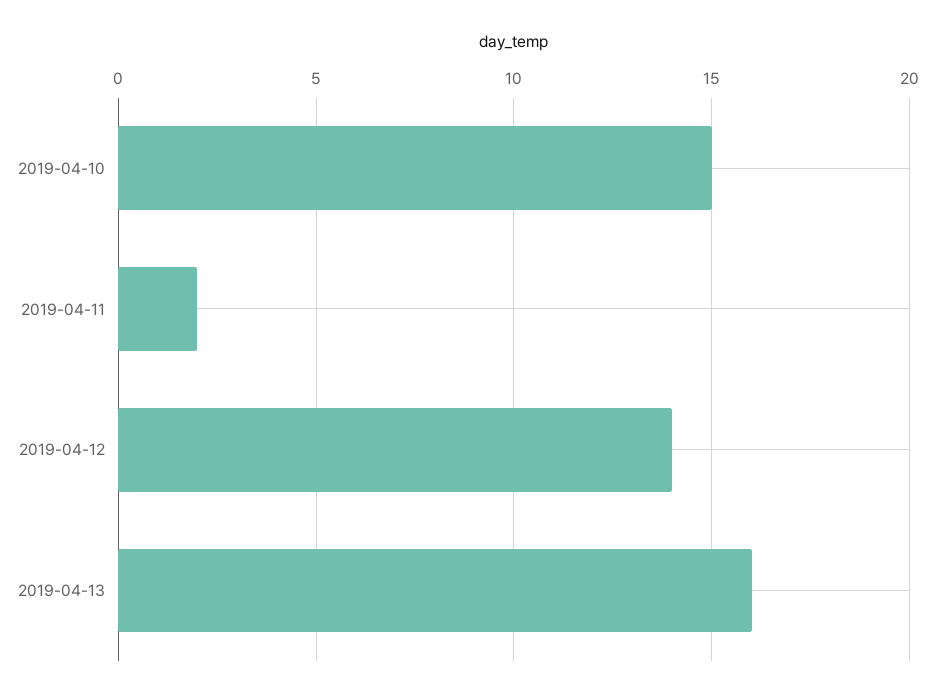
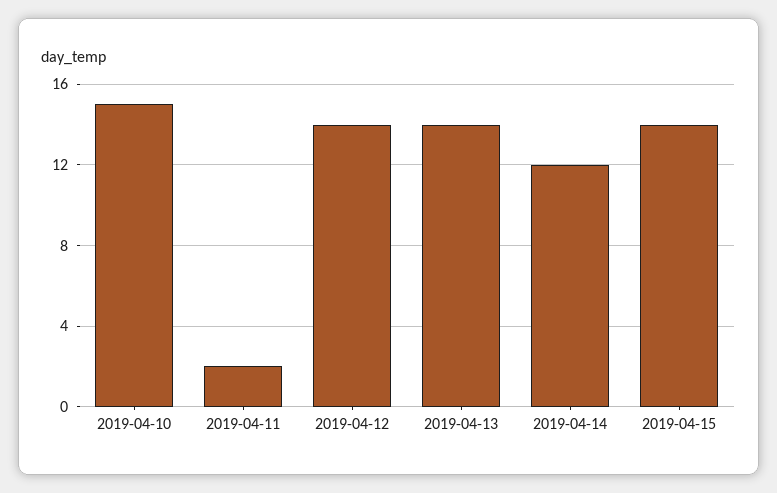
2019-04-13: 16 -> 14
2019-04-14: none -> 12
2019-04-15: none -> 14

